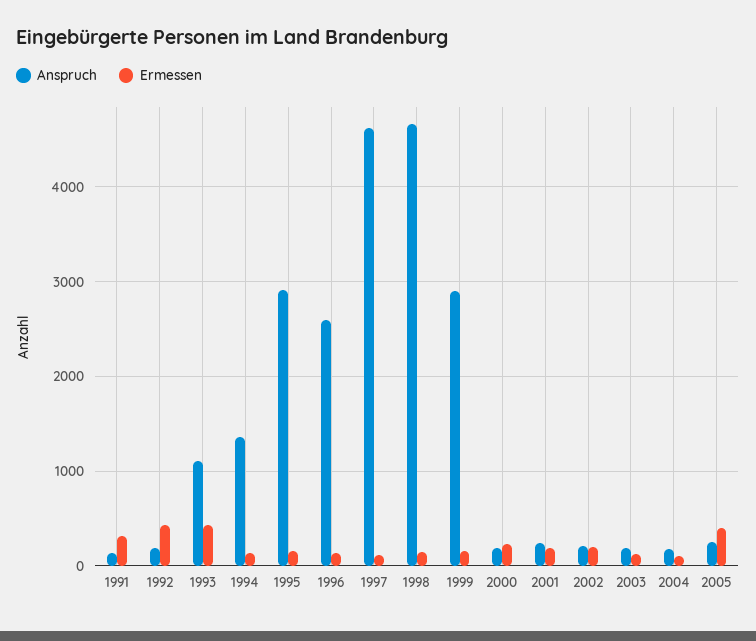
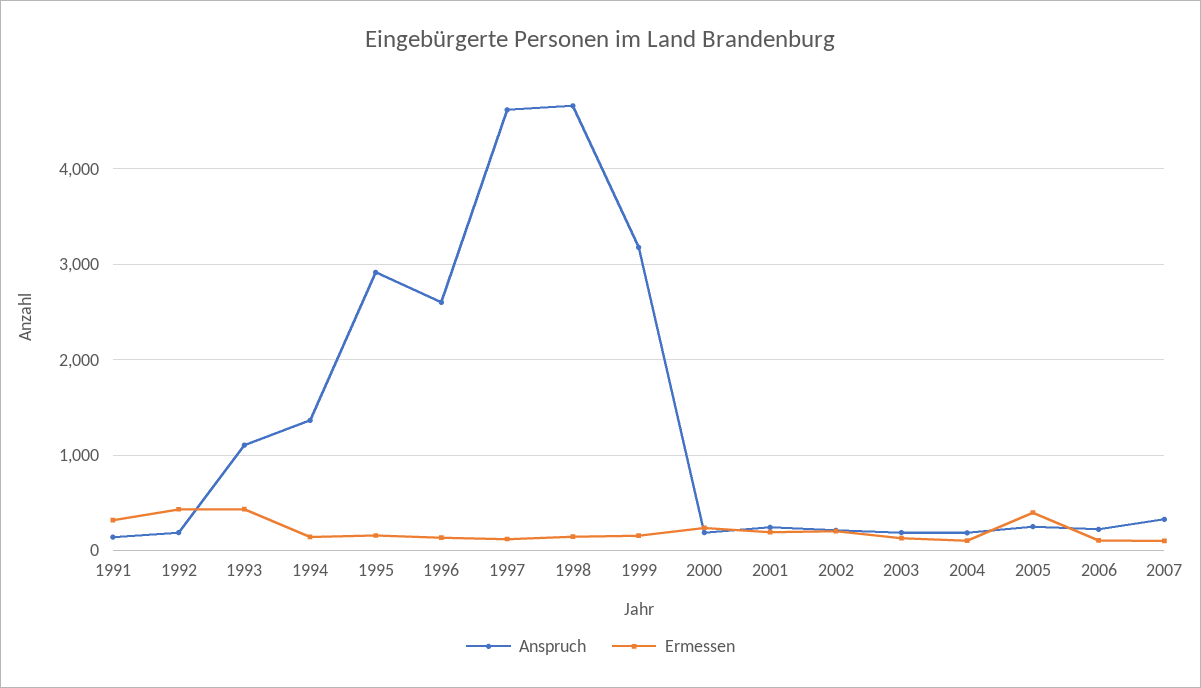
Anspruch, 1999: 2900 -> 3200
Anspruch, 2006: none -> 200
Ermessen, 2006: none -> 100
Anspruch, 2007: none -> 300
Ermessen, 2007: none -> 100

